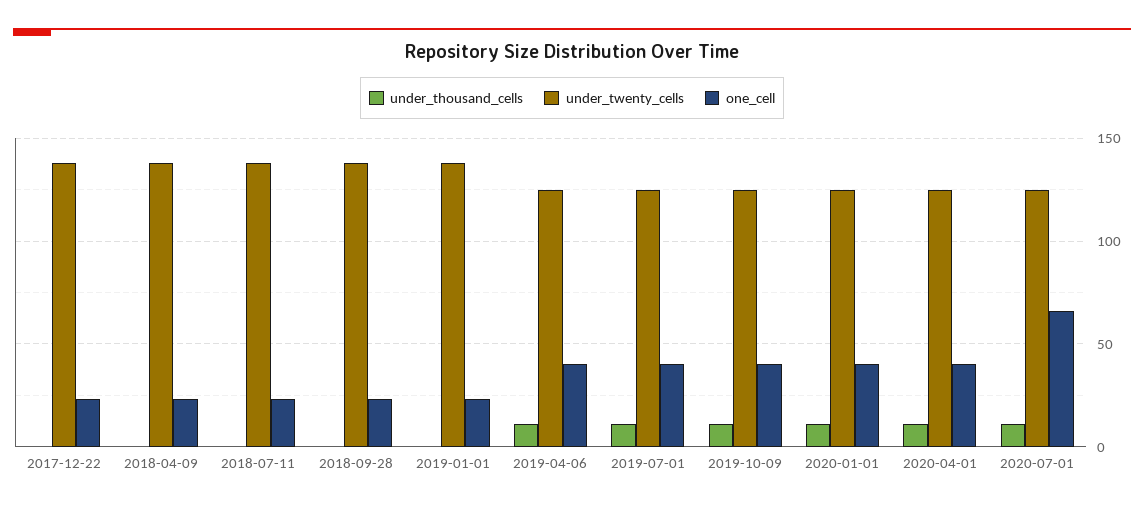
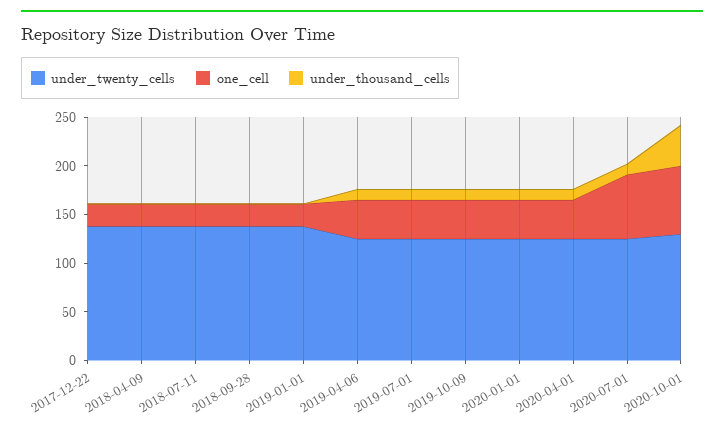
under_twenty_cells, 2020-10-01: none -> 130
one_cell, 2020-10-01: none -> 70
under_thousand_cells, 2020-10-01: none -> 40

